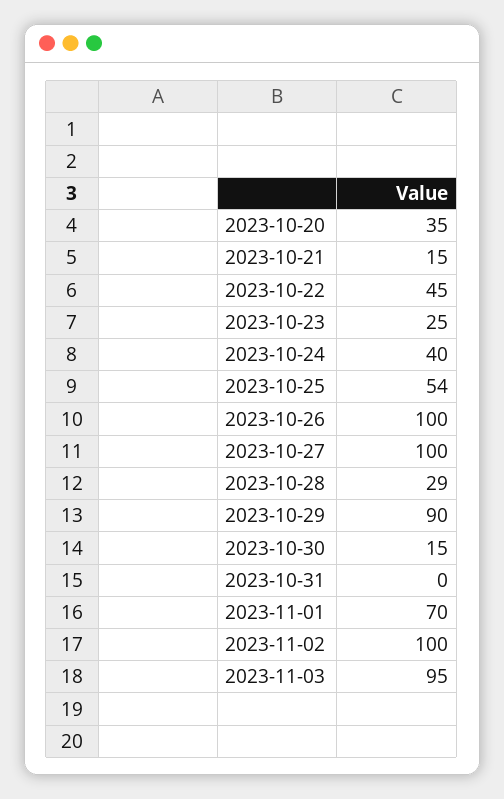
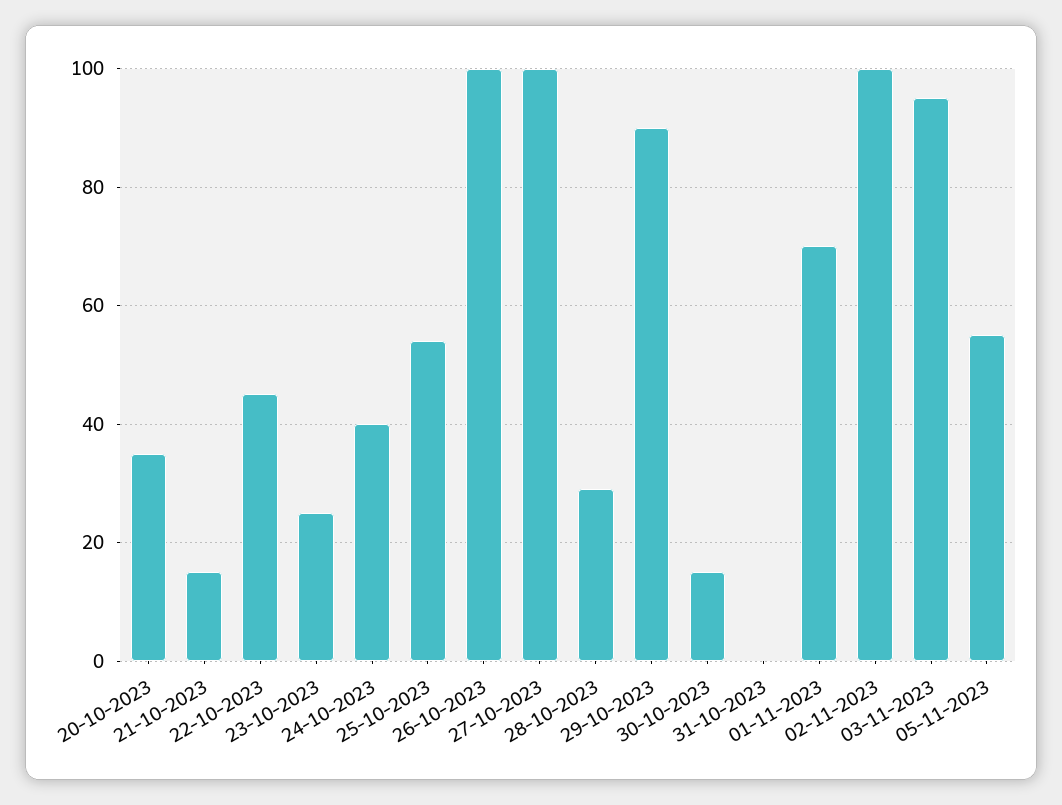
05-11-2023: none -> 55

